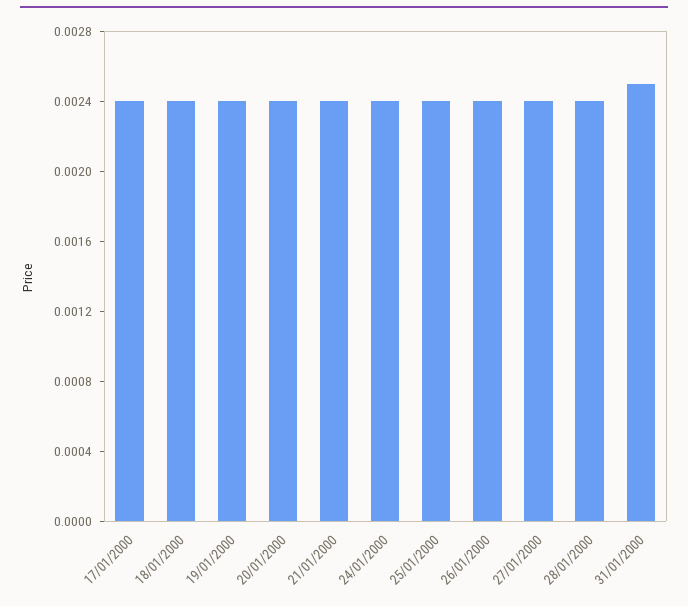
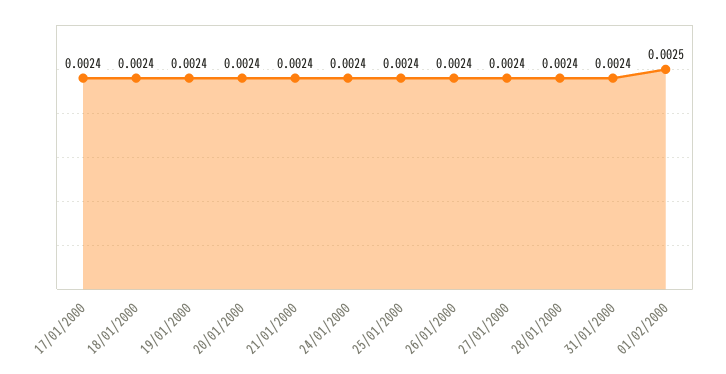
31/01/2000: 0.0025 -> 0.0024
01/02/2000: none -> 0.0025

